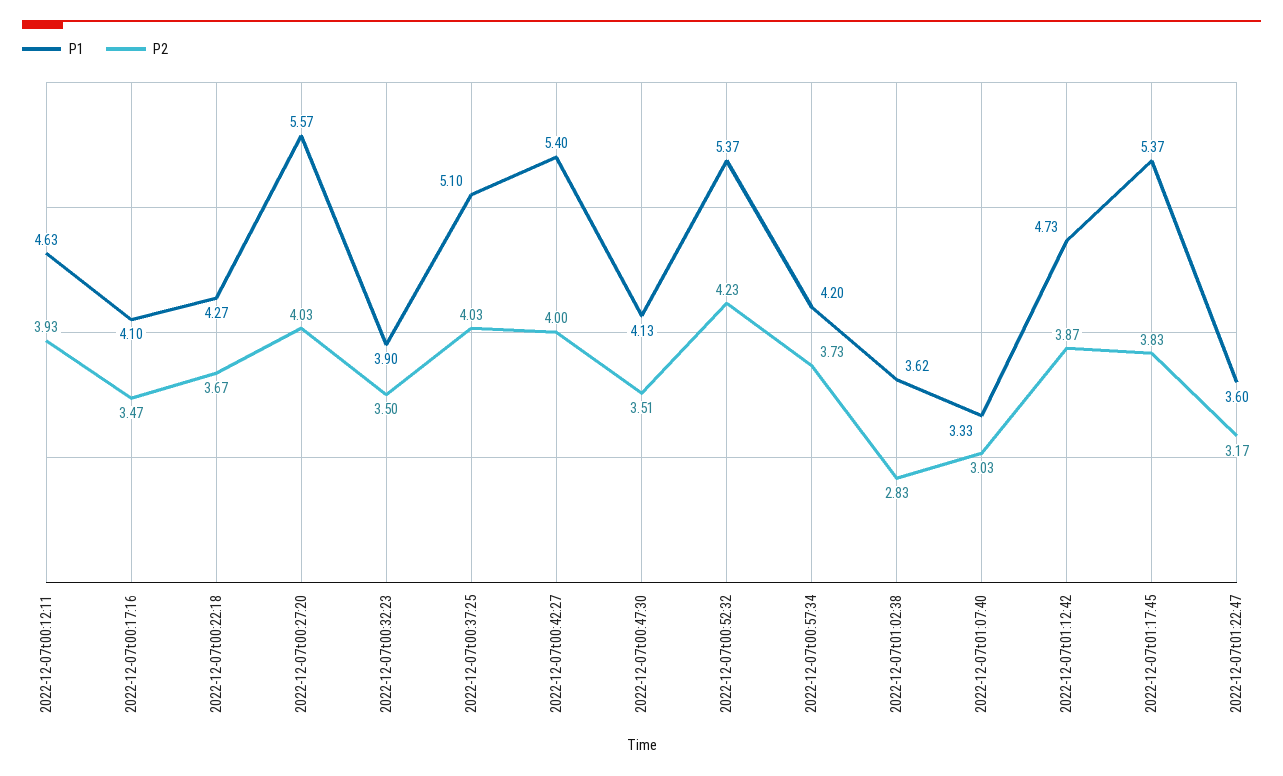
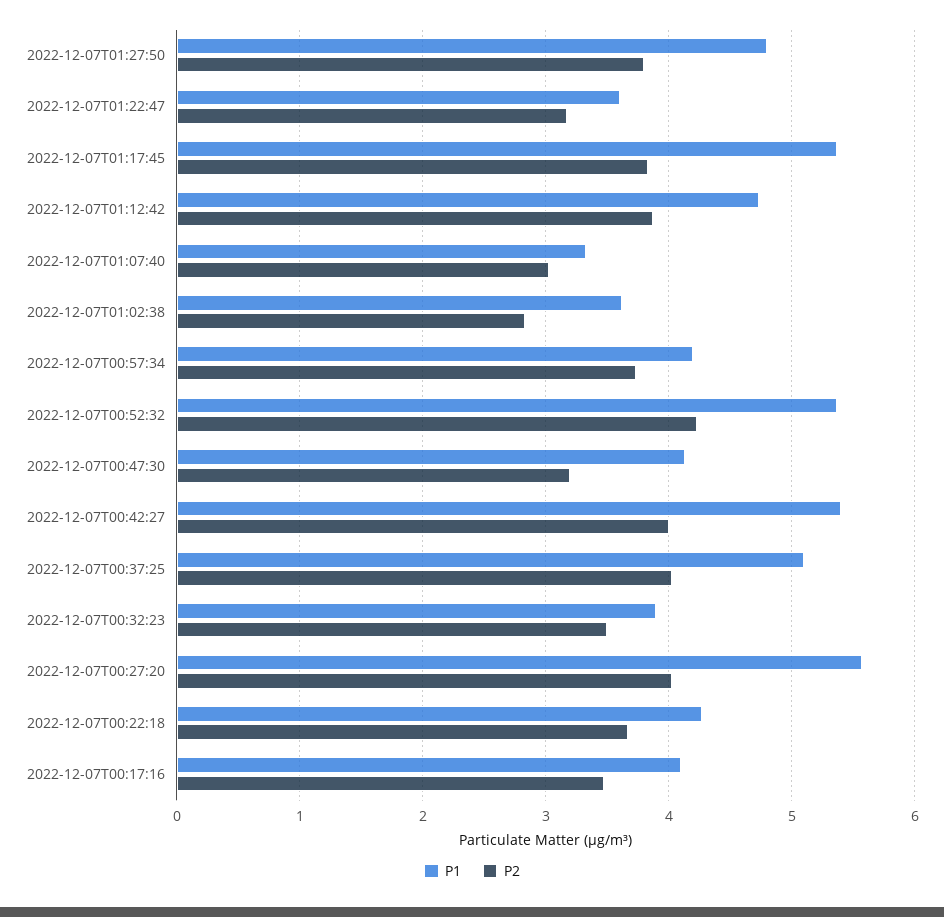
P1, 2022-12-07t00:12:11: 4.63 -> none
P2, 2022-12-07t00:12:11: 3.93 -> none
P2, 2022-12-07t00:47:30: 3.51 -> 3.2
P1, 2022-12-07T01:27:50: none -> 4.8
P2, 2022-12-07T01:27:50: none -> 3.8

